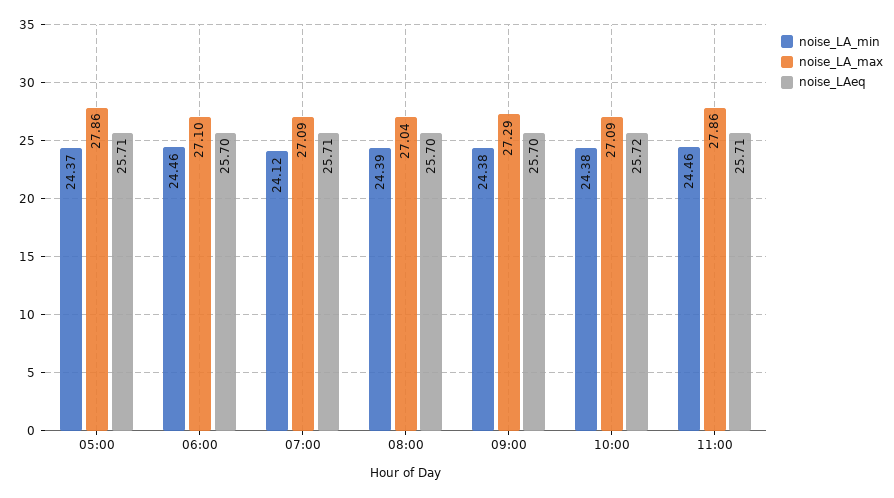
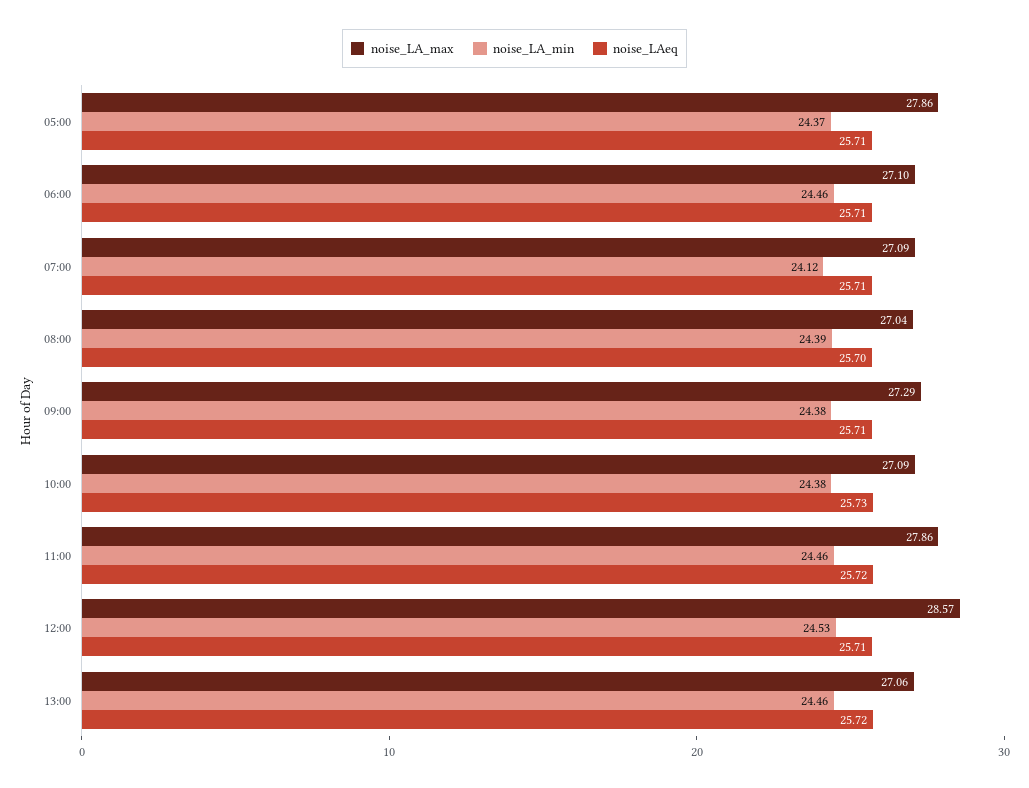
noise_LAeq, 06:00: 25.7 -> 25.71
noise_LAeq, 09:00: 25.7 -> 25.71
noise_LAeq, 10:00: 25.72 -> 25.73
noise_LAeq, 11:00: 25.71 -> 25.72
noise_LA_max, 12:00: none -> 28.57
noise_LA_min, 12:00: none -> 24.53
noise_LAeq, 12:00: none -> 25.71
noise_LA_max, 13:00: none -> 27.06
noise_LA_min, 13:00: none -> 24.46
noise_LAeq, 13:00: none -> 25.72

